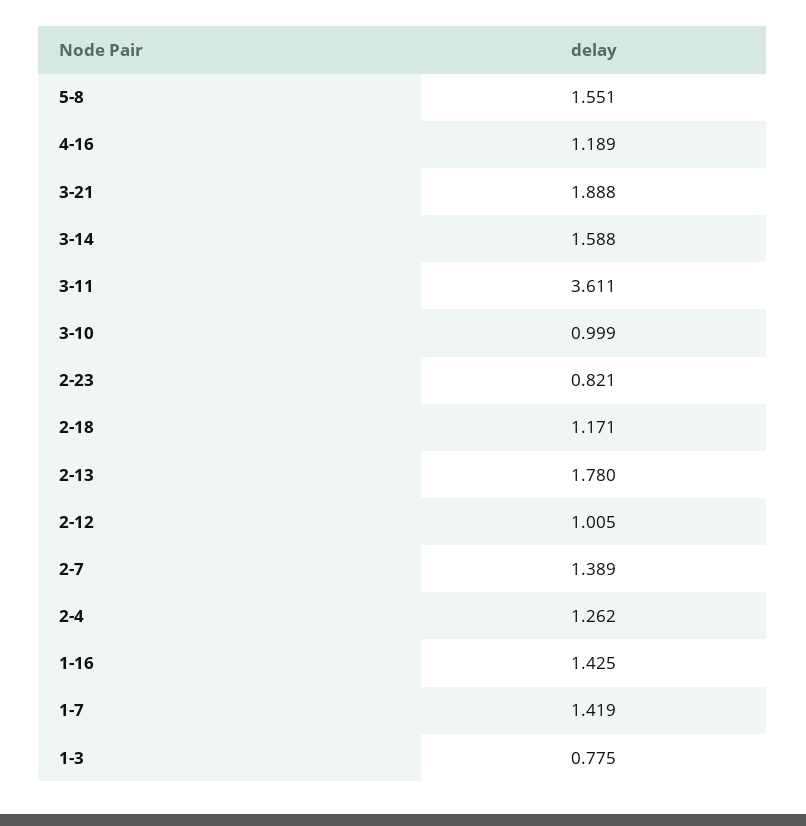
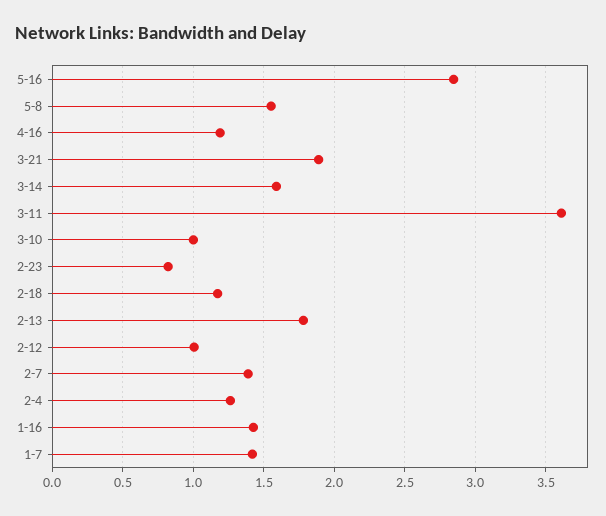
1-3: 0.775 -> none
5-16: none -> 2.85

